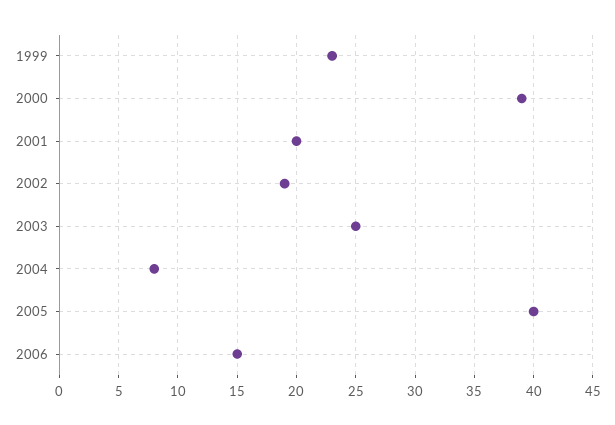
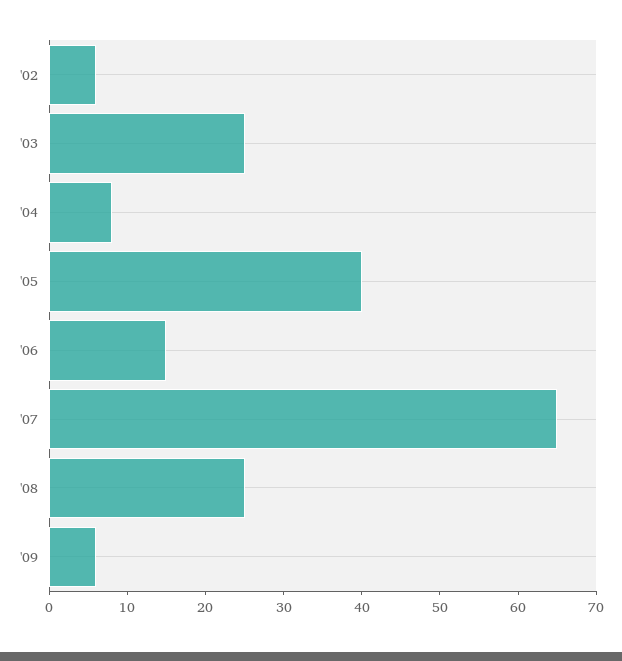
1999: 23 -> none
2000: 39 -> none
2001: 20 -> none
2002: 19 -> 5
'07: none -> 65
'08: none -> 25
'09: none -> 5

